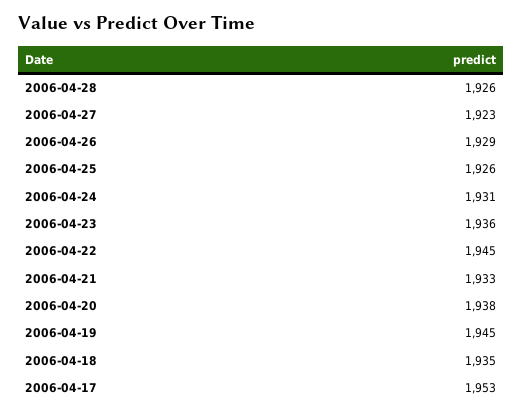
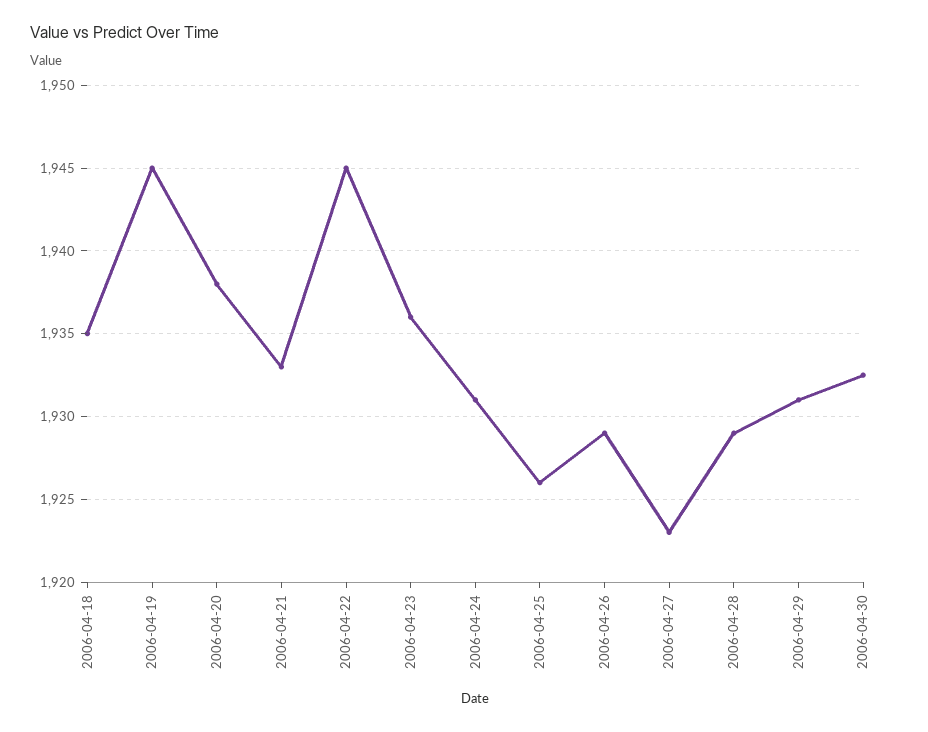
2006-04-28: 1926 -> 1929
2006-04-17: 1953 -> none
2006-04-29: none -> 1931
2006-04-30: none -> 1932.5

